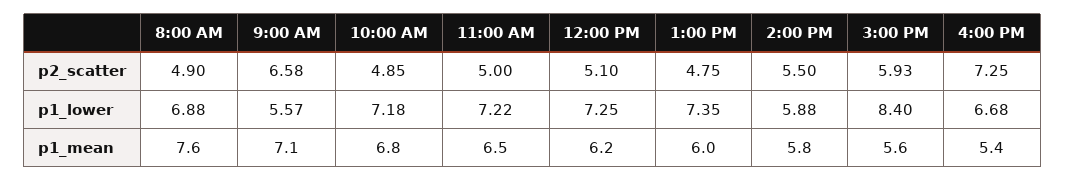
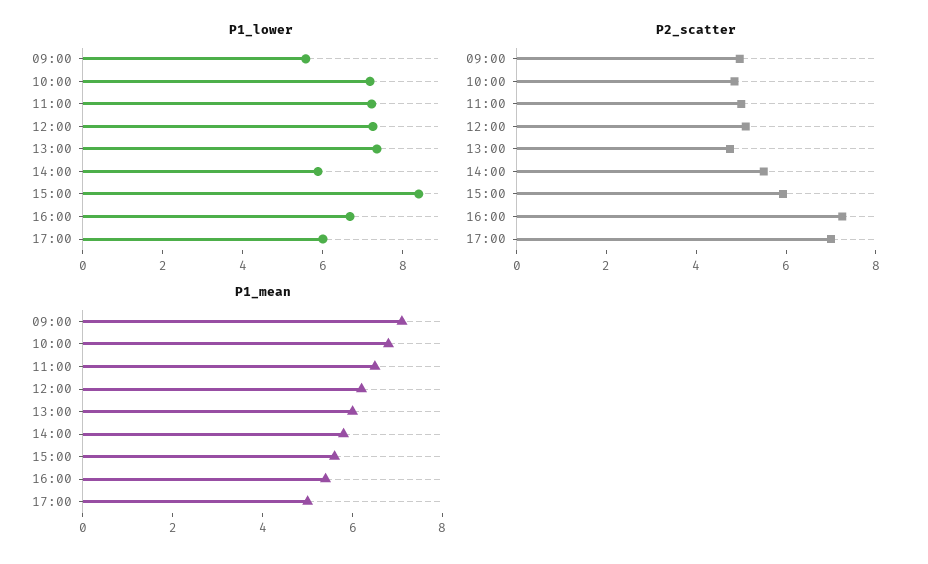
p2_scatter, 8:00 AM: 4.9 -> none
p2_scatter, 9:00 AM: 6.58 -> 5
p1_lower, 8:00 AM: 6.88 -> none
p1_mean, 8:00 AM: 7.6 -> none
p1_lower, 17:00: none -> 6
p2_scatter, 17:00: none -> 7
p1_mean, 17:00: none -> 5

